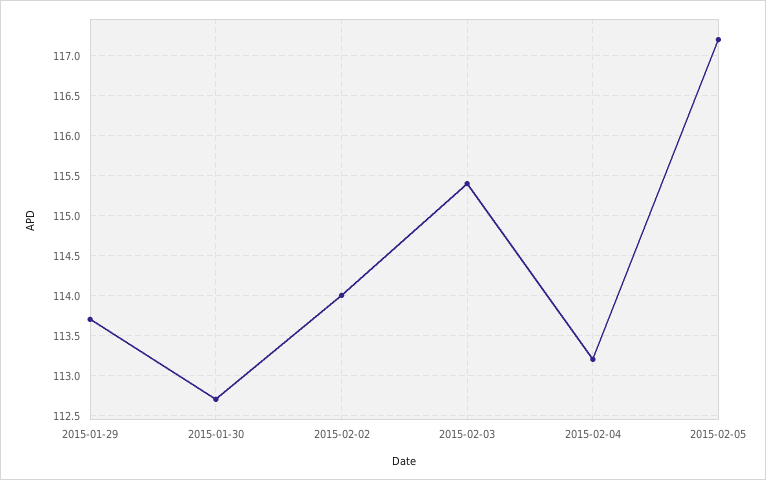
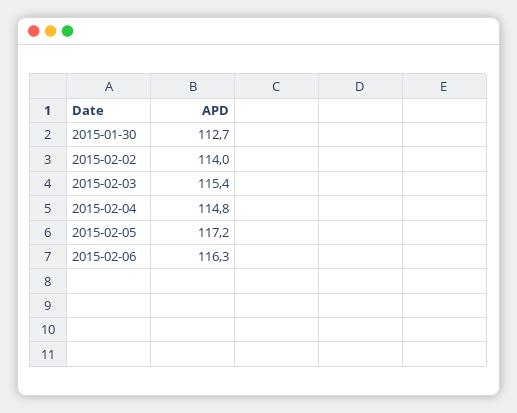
2015-01-29: 113.7 -> none
2015-02-04: 113.2 -> 114.8
2015-02-06: none -> 116.3

